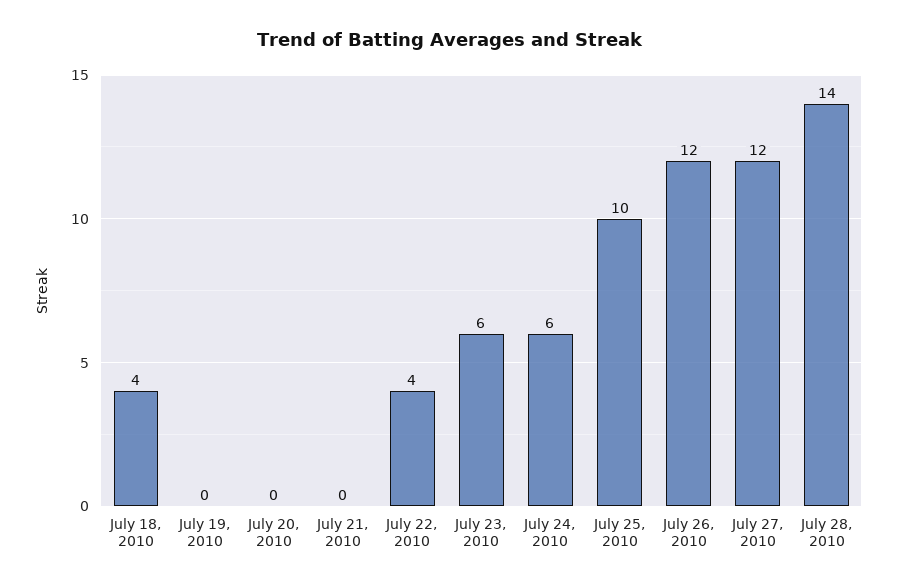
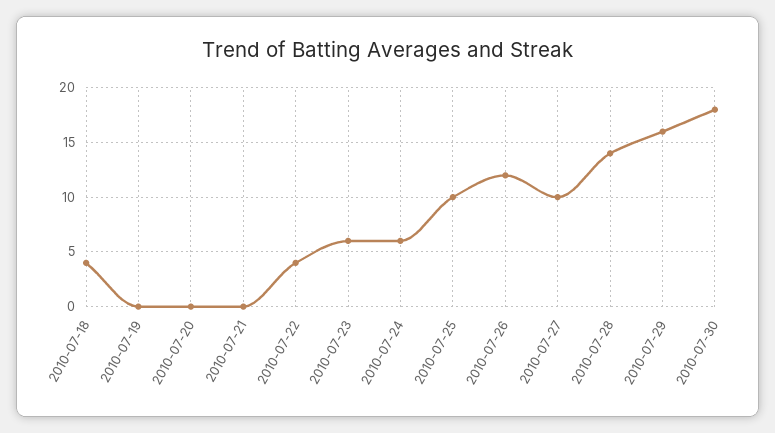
July 27, 2010: 12 -> 10
2010-07-29: none -> 16
2010-07-30: none -> 18

